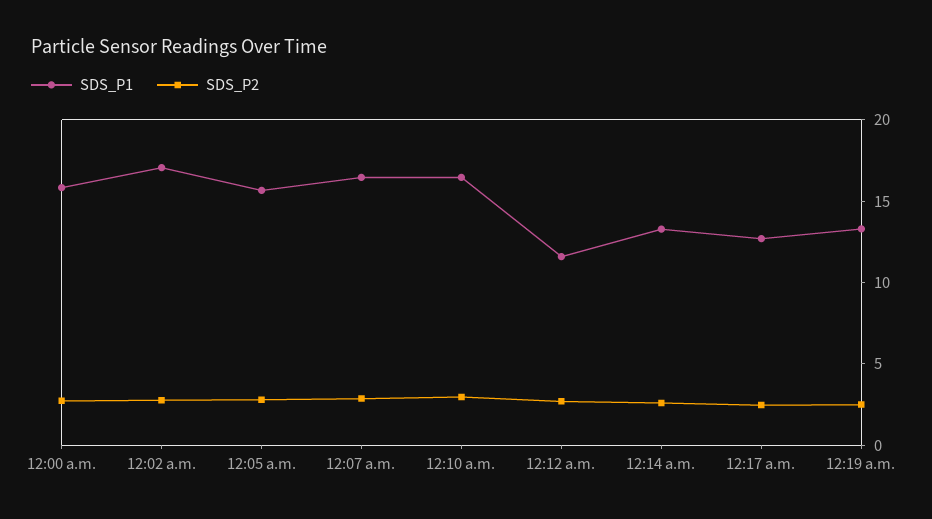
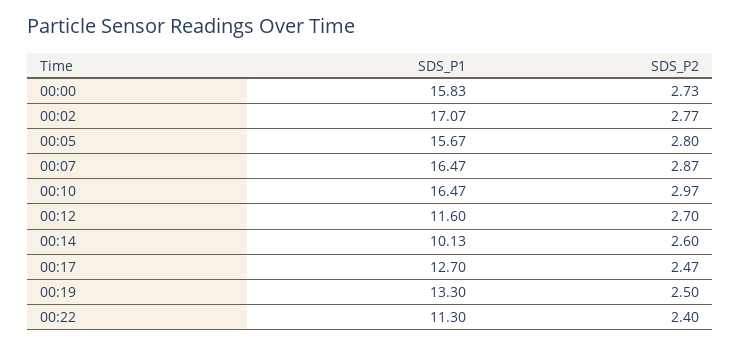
SDS_P1, 12:14 a.m.: 13 -> 10.13
SDS_P1, 00:22: none -> 11.3
SDS_P2, 00:22: none -> 2.4

